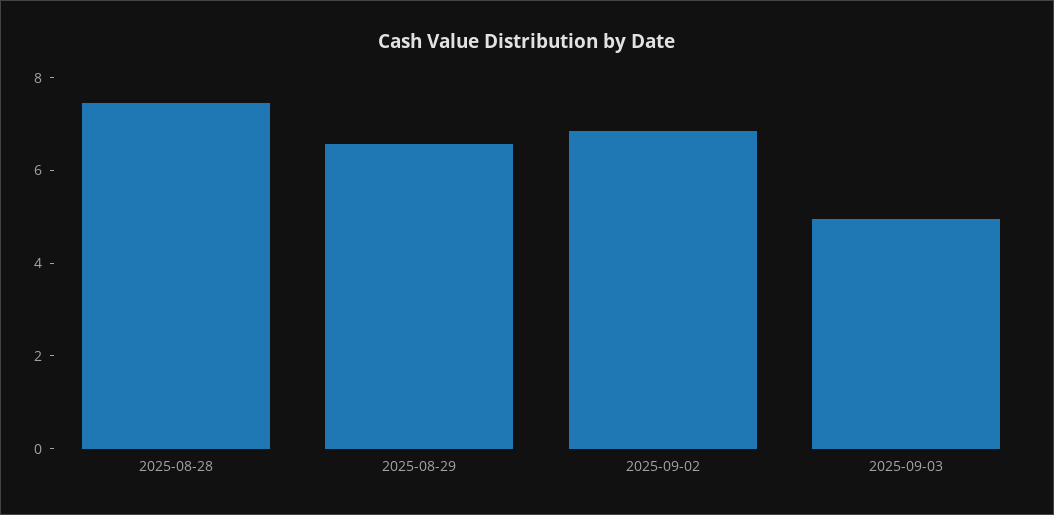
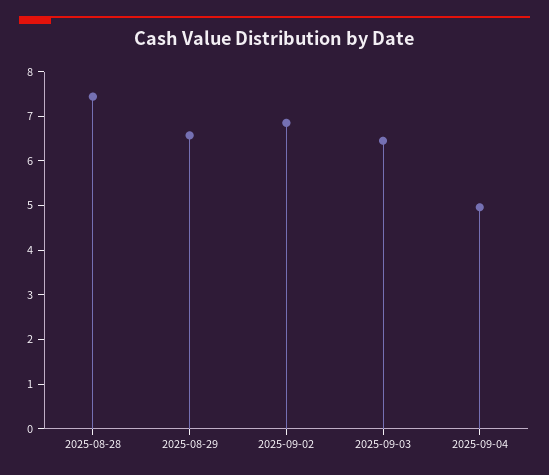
2025-09-03: 5 -> 6.4
2025-09-04: none -> 5

